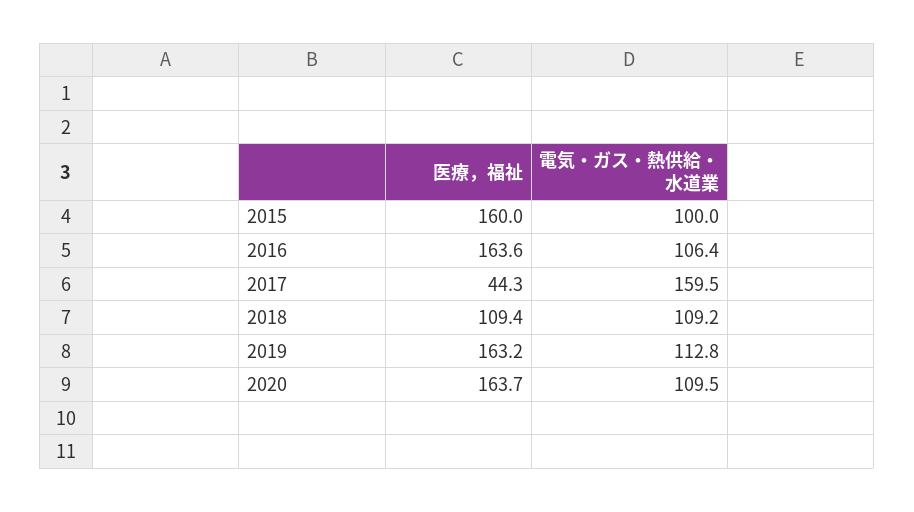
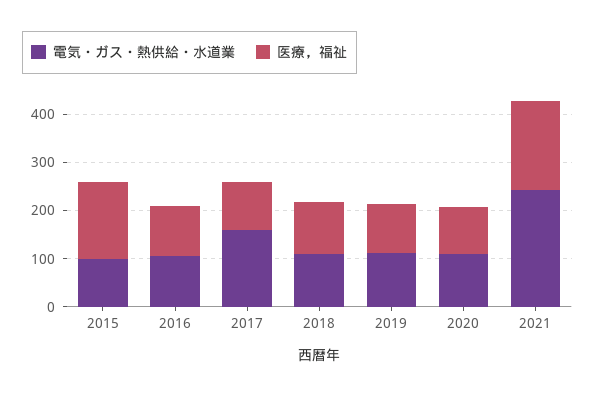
医療，福祉, 2016: 163.6 -> 100
医療，福祉, 2017: 44.3 -> 100
医療，福祉, 2019: 163.2 -> 100
医療，福祉, 2020: 163.7 -> 100
電気・ガス・熱供給・水道業, 2021: none -> 240
医療，福祉, 2021: none -> 180

